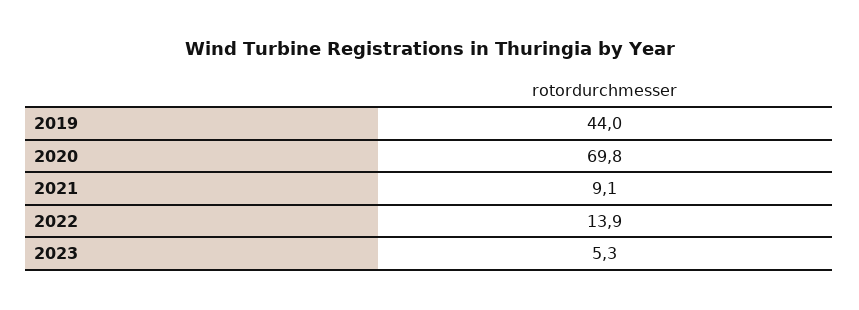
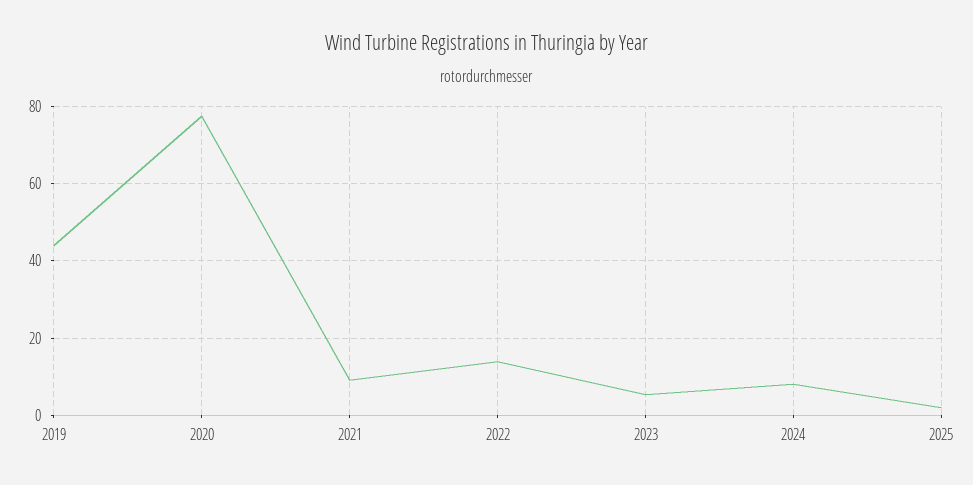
2020: 69.8 -> 78
2024: none -> 8
2025: none -> 2

